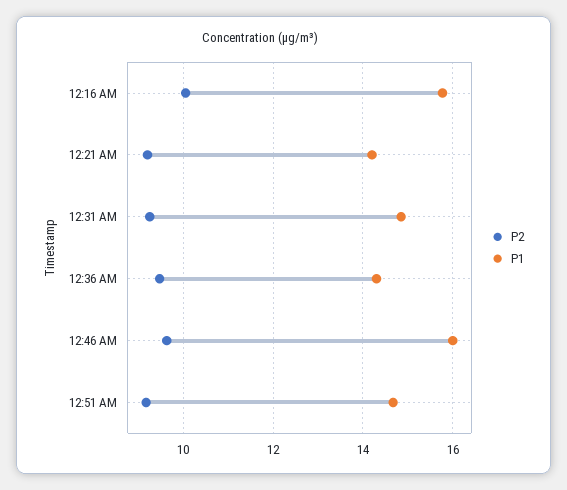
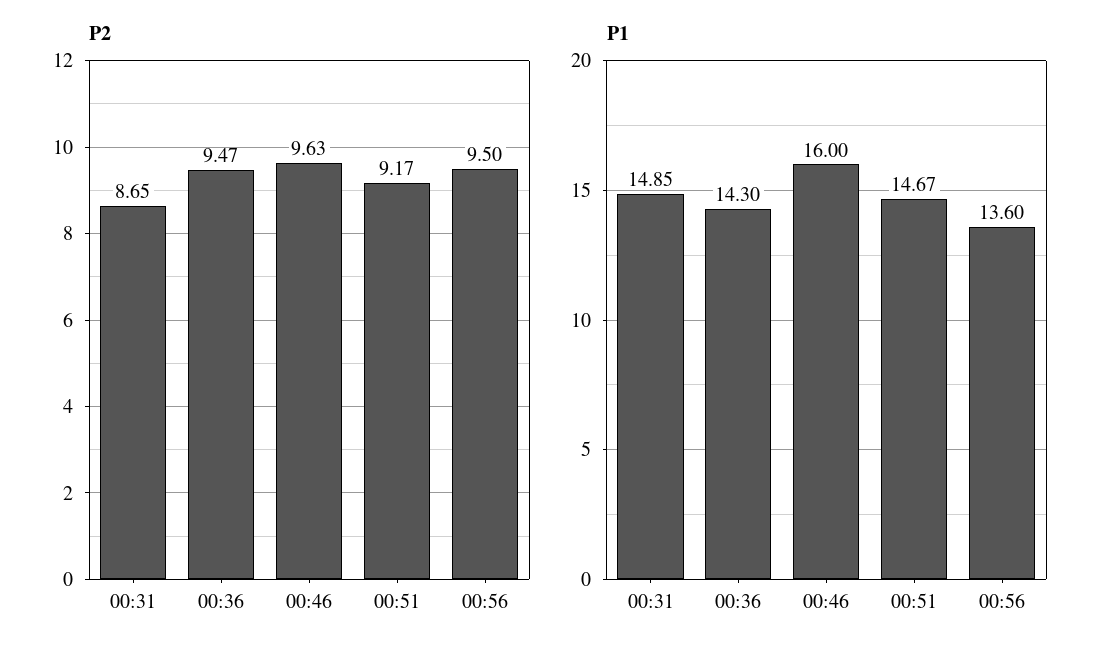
P2, 12:16 AM: 10 -> none
P1, 12:16 AM: 15.8 -> none
P2, 12:21 AM: 9.2 -> none
P1, 12:21 AM: 14.2 -> none
P2, 12:31 AM: 9.2 -> 8.65
P2, 00:56: none -> 9.5
P1, 00:56: none -> 13.6

